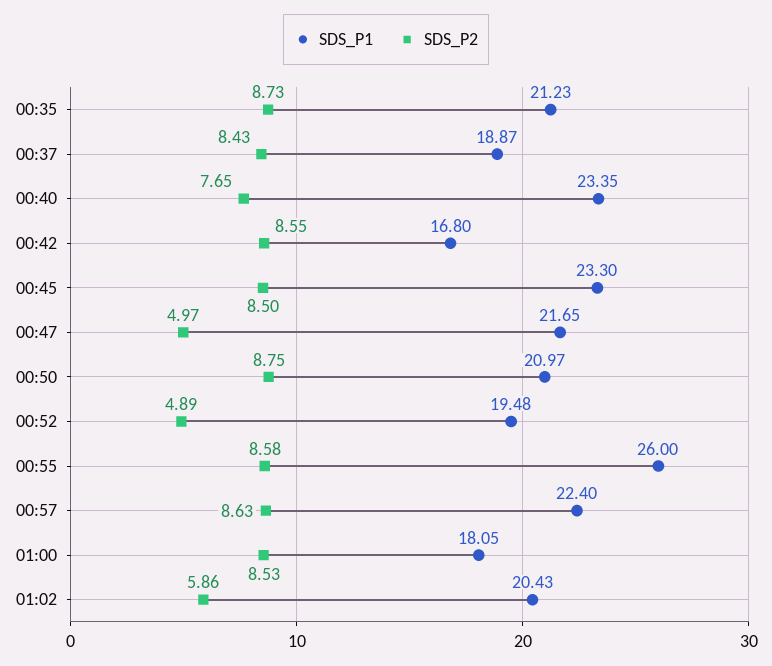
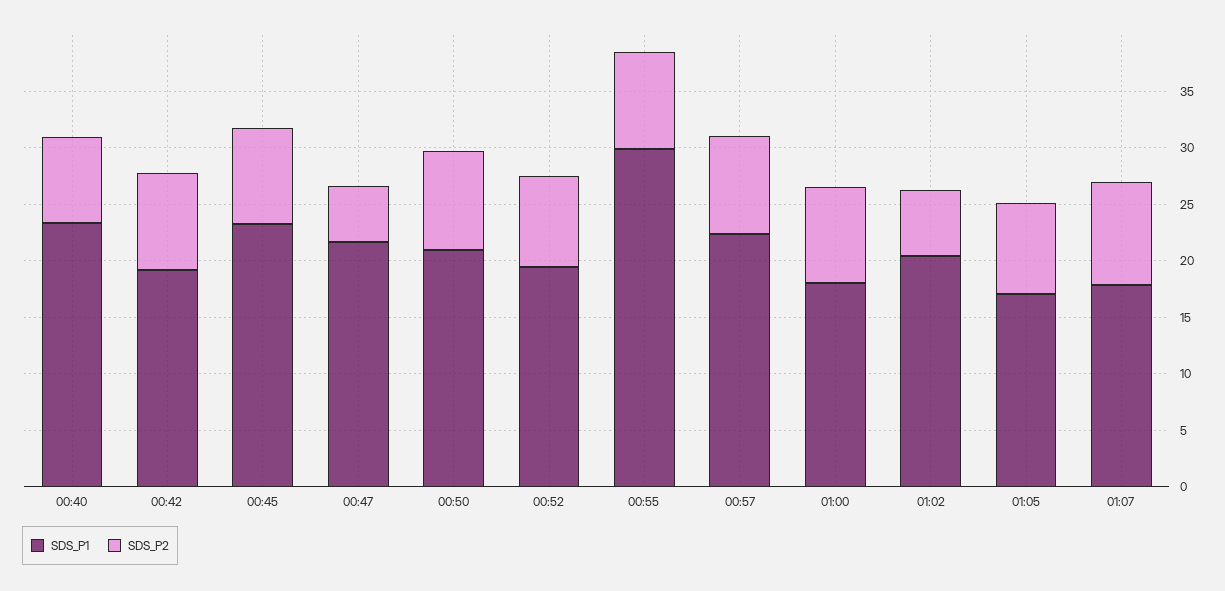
SDS_P1, 00:35: 21.23 -> none
SDS_P2, 00:35: 8.73 -> none
SDS_P1, 00:37: 18.87 -> none
SDS_P2, 00:37: 8.43 -> none
SDS_P1, 00:42: 16.8 -> 19
SDS_P2, 00:52: 4.89 -> 8
SDS_P1, 00:55: 26 -> 30
SDS_P1, 01:05: none -> 17
SDS_P2, 01:05: none -> 8
SDS_P1, 01:07: none -> 18
SDS_P2, 01:07: none -> 9

